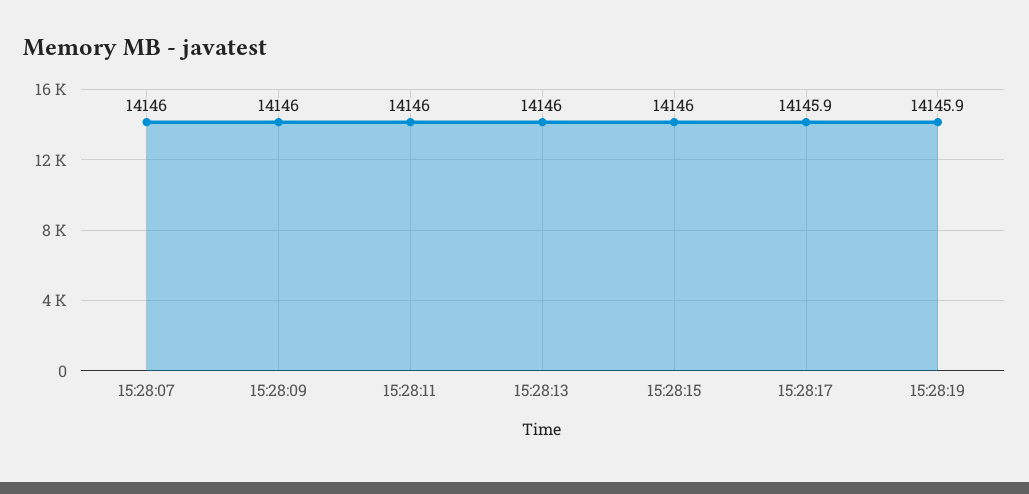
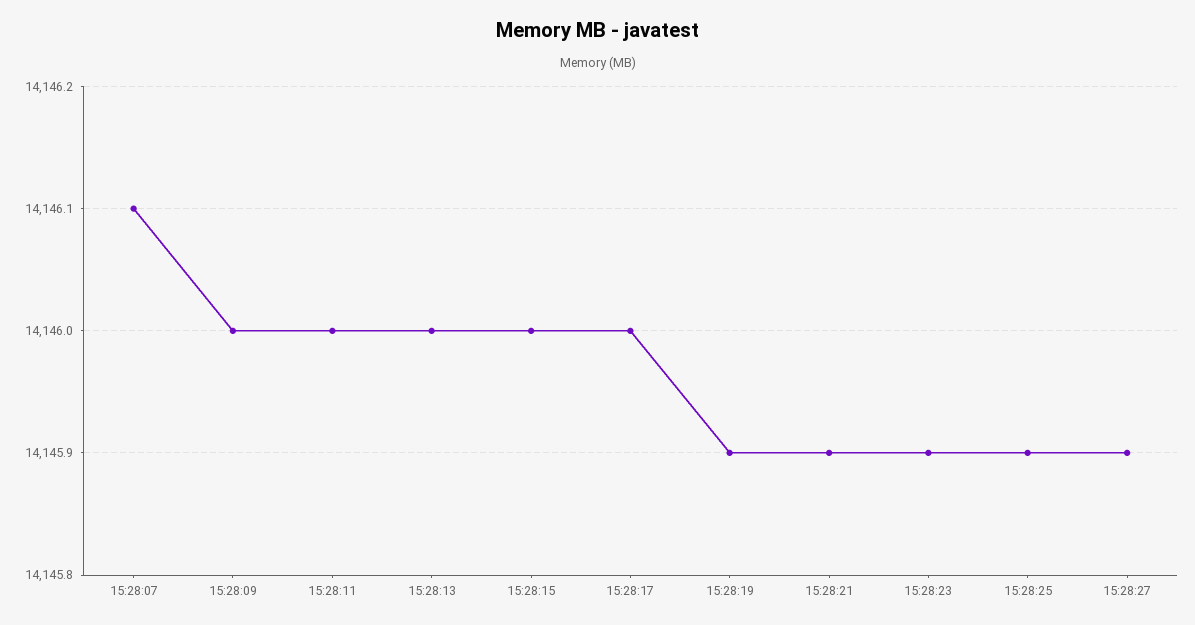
15:28:07: 14146 -> 14146.1
15:28:17: 14145.9 -> 14146
15:28:21: none -> 14145.9
15:28:23: none -> 14145.9
15:28:25: none -> 14145.9
15:28:27: none -> 14145.9

